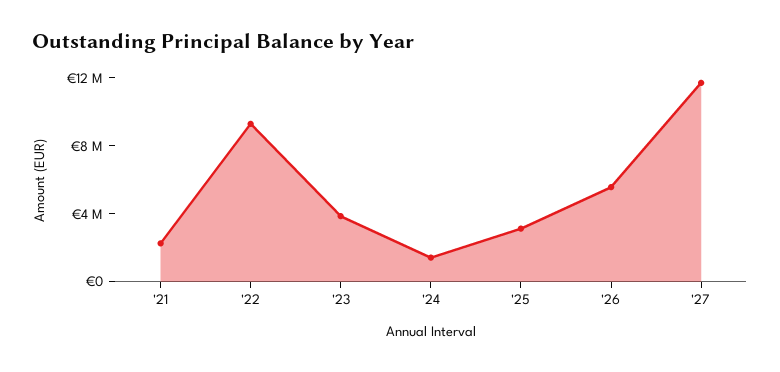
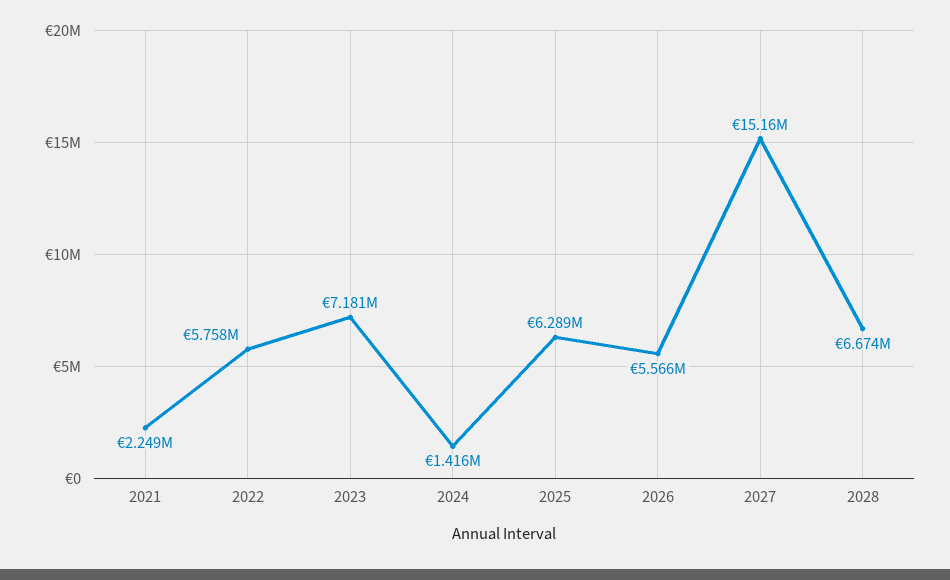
'22: 9000000 -> 5758000
'23: 4000000 -> 7181000
'25: 3000000 -> 6289000
'27: 12000000 -> 15160000
2028: none -> 6674000

